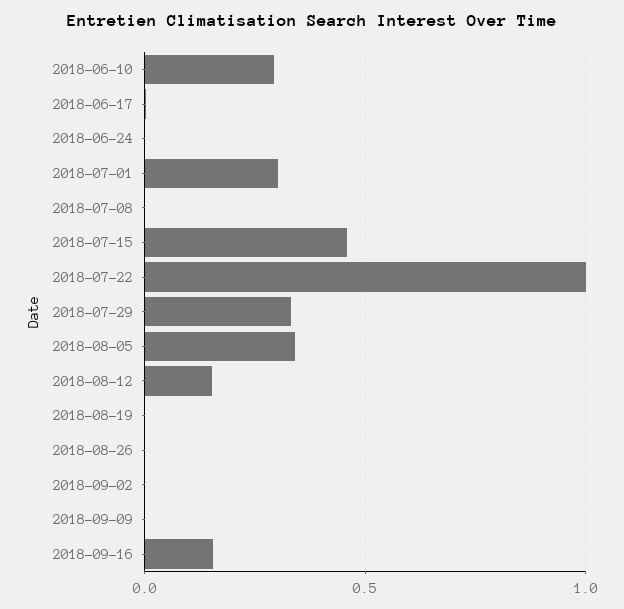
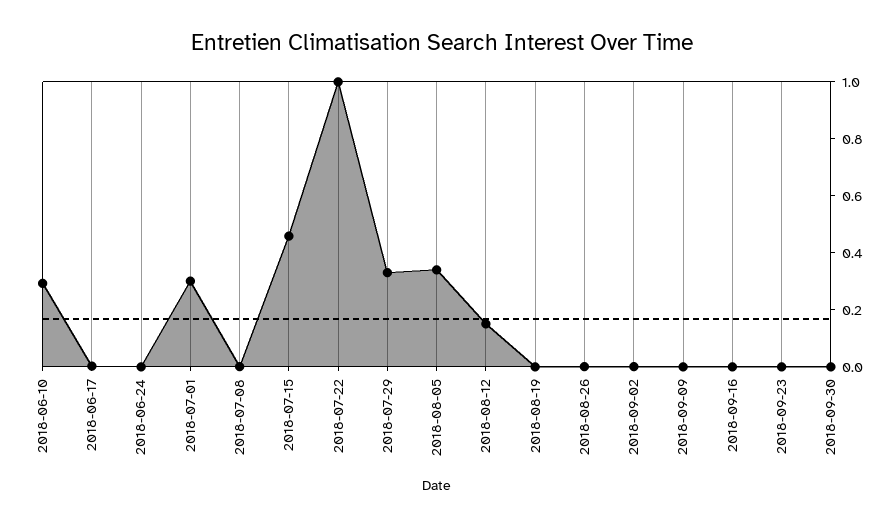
2018-09-16: 0.15 -> 0
2018-09-23: none -> 0
2018-09-30: none -> 0

